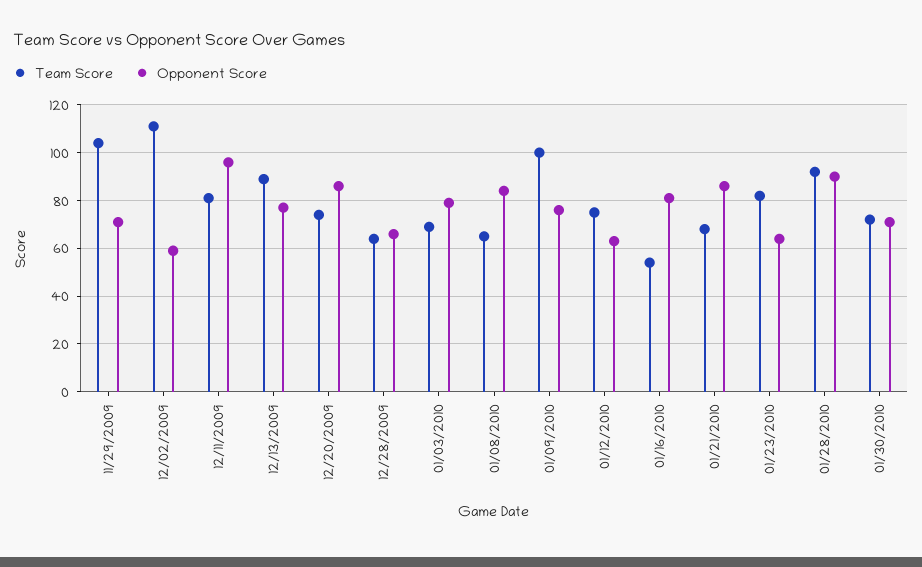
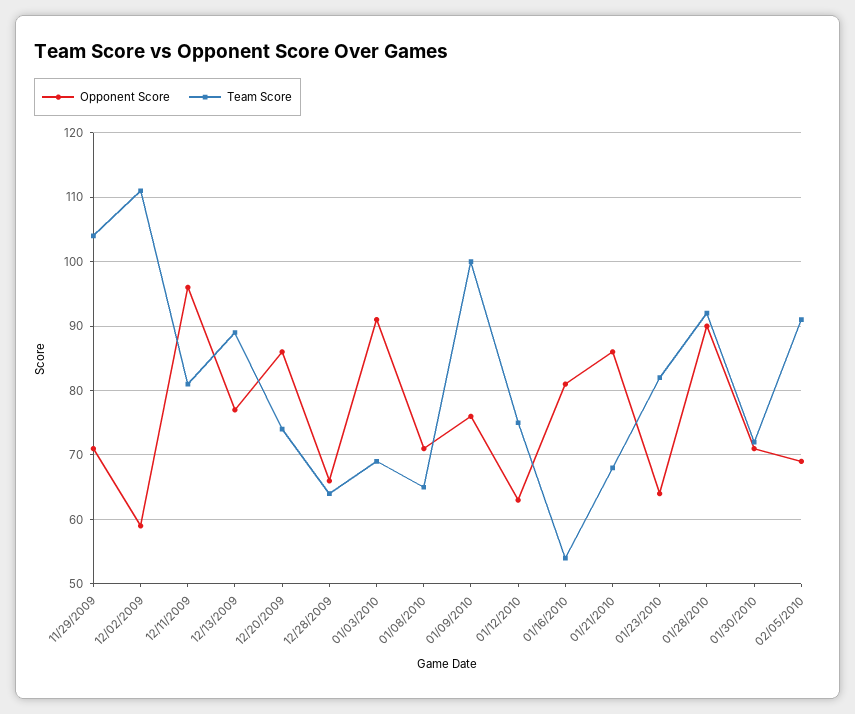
Opponent Score, 01/03/2010: 80 -> 91
Opponent Score, 01/08/2010: 85 -> 71
Opponent Score, 02/05/2010: none -> 69
Team Score, 02/05/2010: none -> 91

